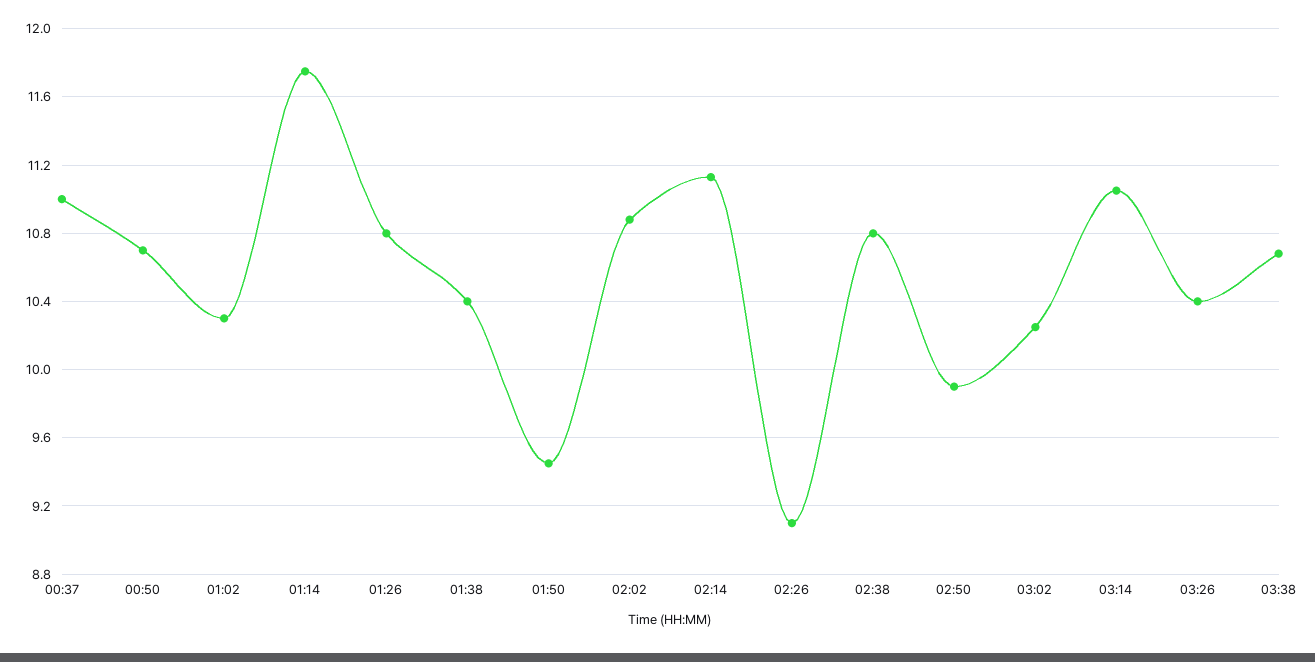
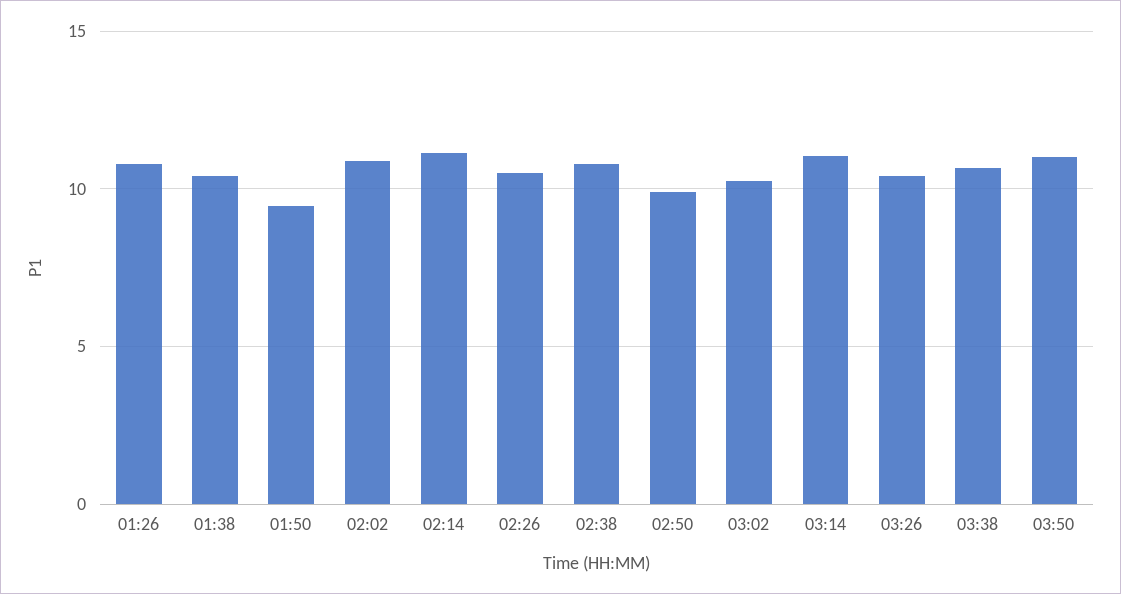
00:37: 11 -> none
00:50: 10.7 -> none
01:02: 10.3 -> none
01:14: 11.75 -> none
02:26: 9.1 -> 10.5
03:50: none -> 11

